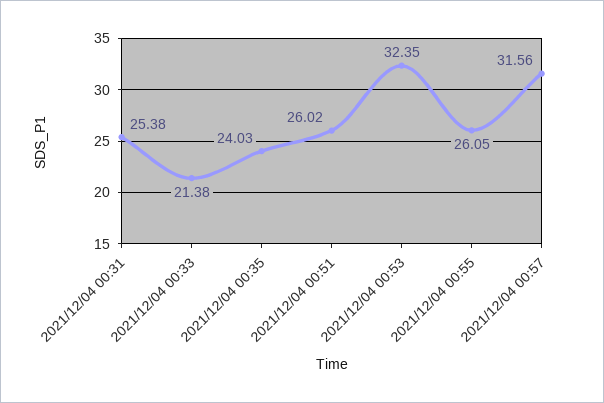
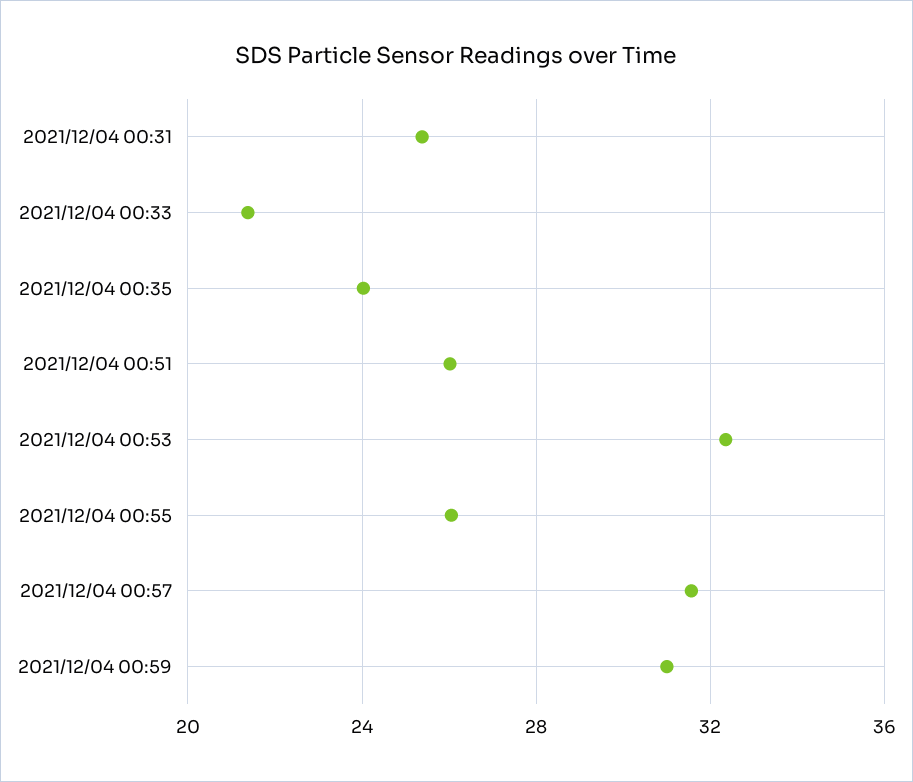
2021/12/04 00:59: none -> 31

